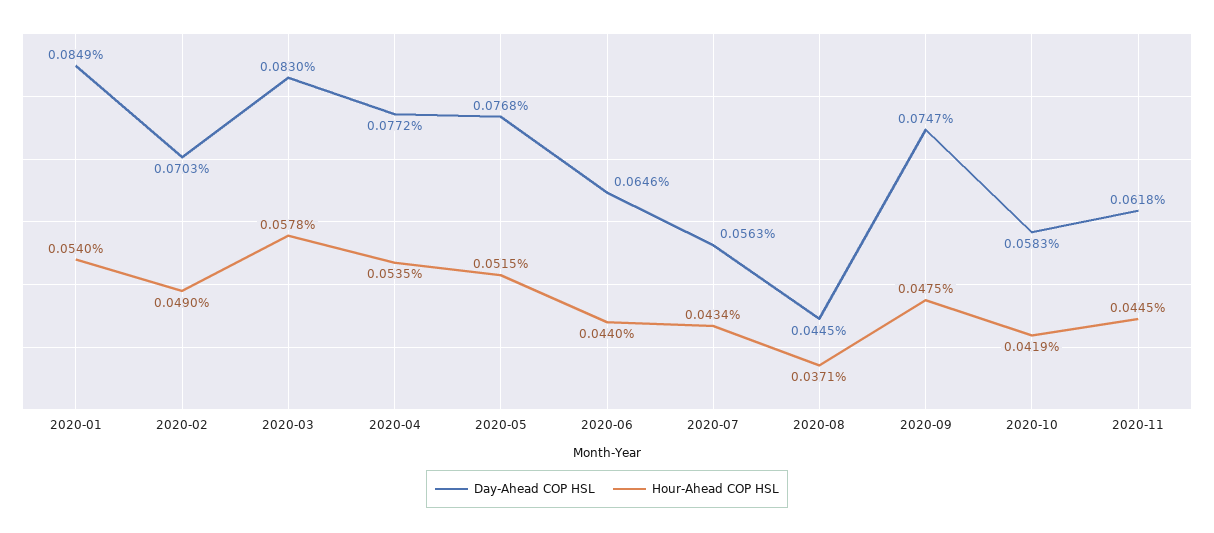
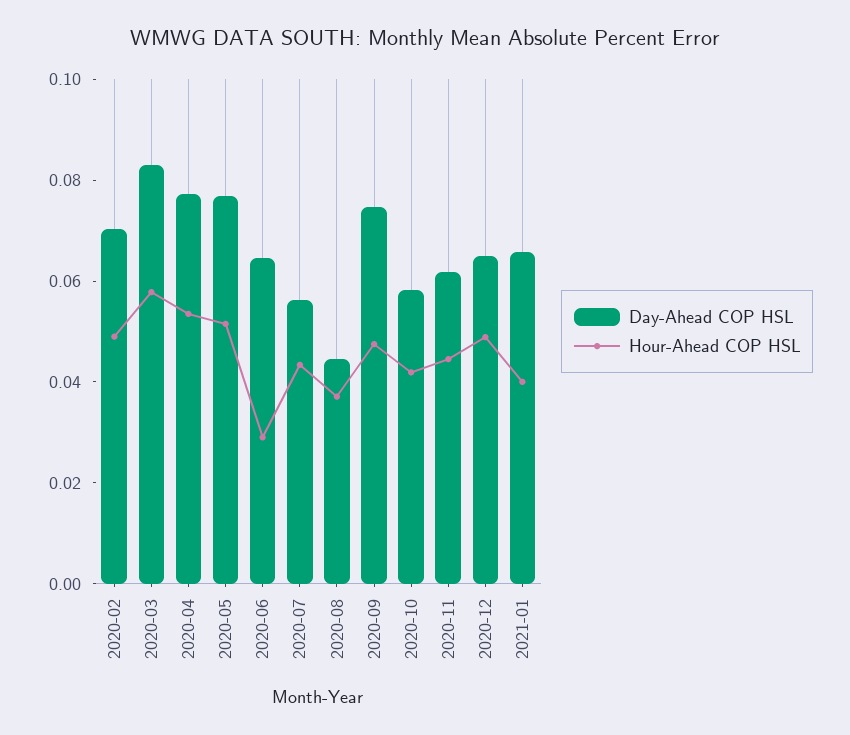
Day-Ahead COP HSL, 2020-01: 0.0849 -> none
Hour-Ahead COP HSL, 2020-01: 0.054 -> none
Hour-Ahead COP HSL, 2020-06: 0.044 -> 0.03
Day-Ahead COP HSL, 2020-12: none -> 0.065
Hour-Ahead COP HSL, 2020-12: none -> 0.05
Day-Ahead COP HSL, 2021-01: none -> 0.065
Hour-Ahead COP HSL, 2021-01: none -> 0.04

